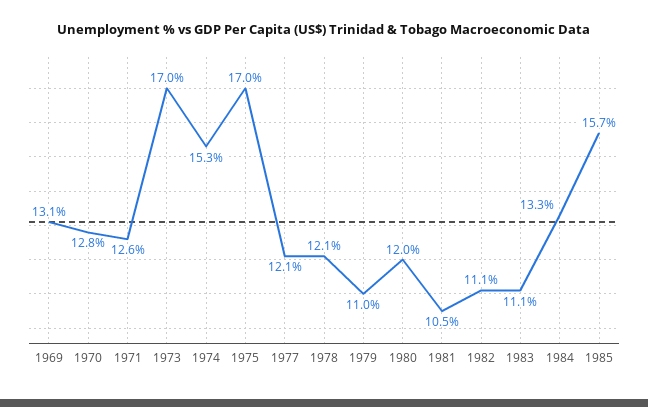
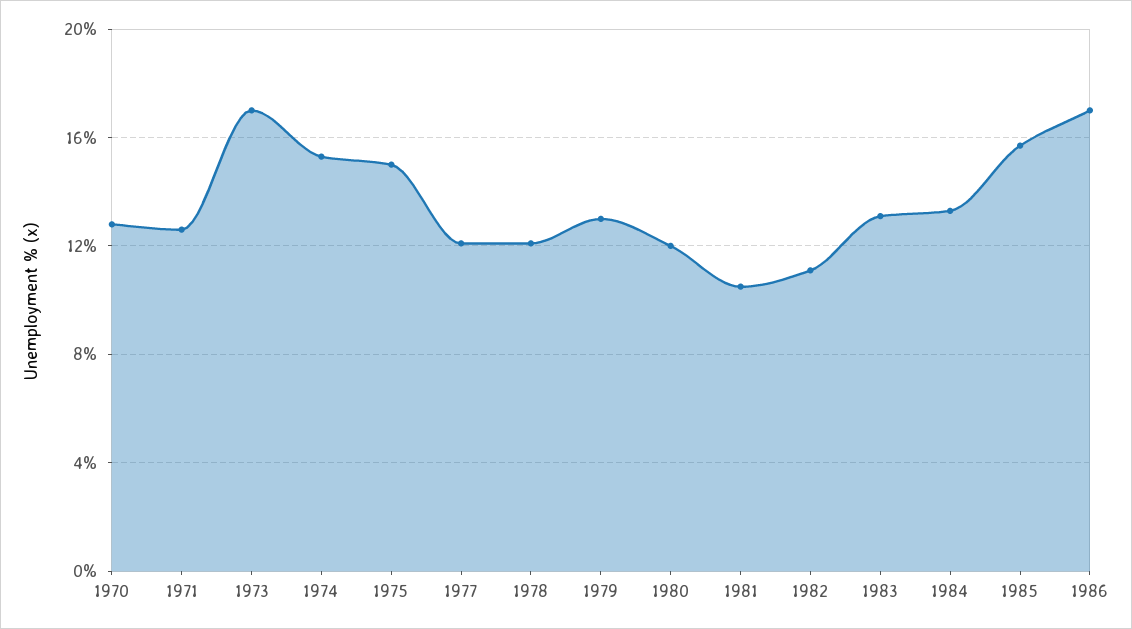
1969: 13.1 -> none
1975: 17 -> 15
1979: 11 -> 13
1983: 11.1 -> 13
1986: none -> 17

